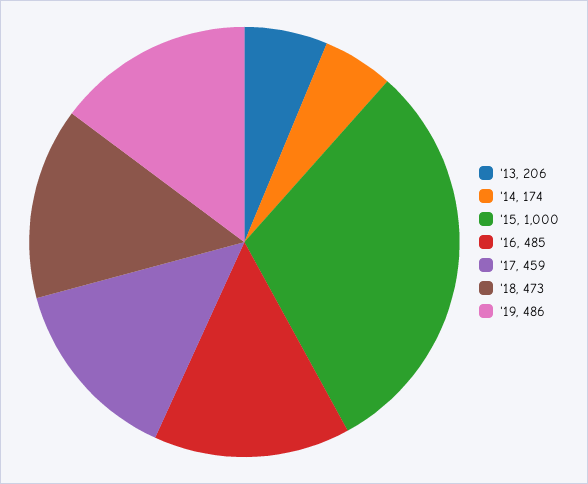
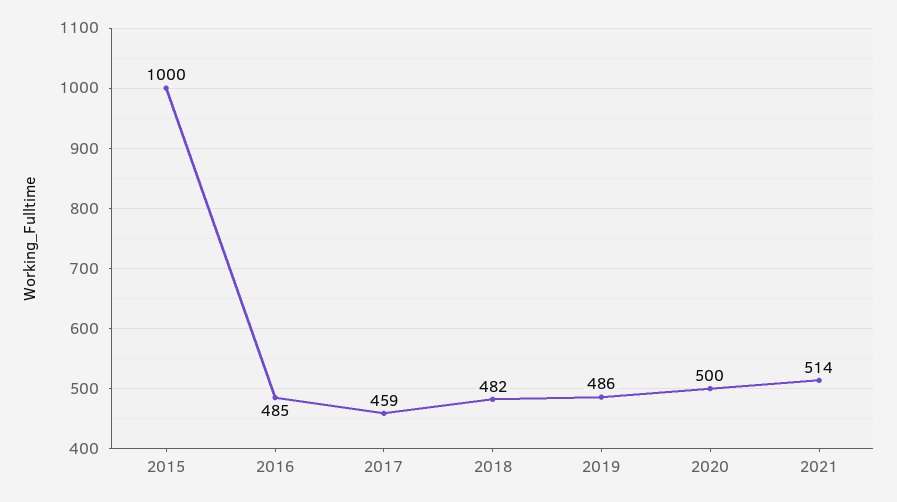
'13: 206 -> none
'14: 174 -> none
'18: 473 -> 482
2020: none -> 500
2021: none -> 514

